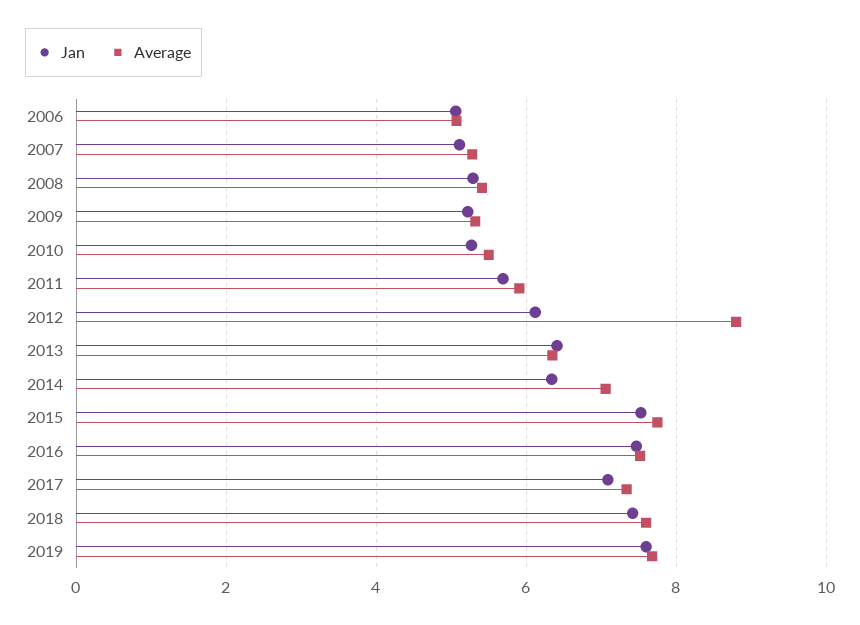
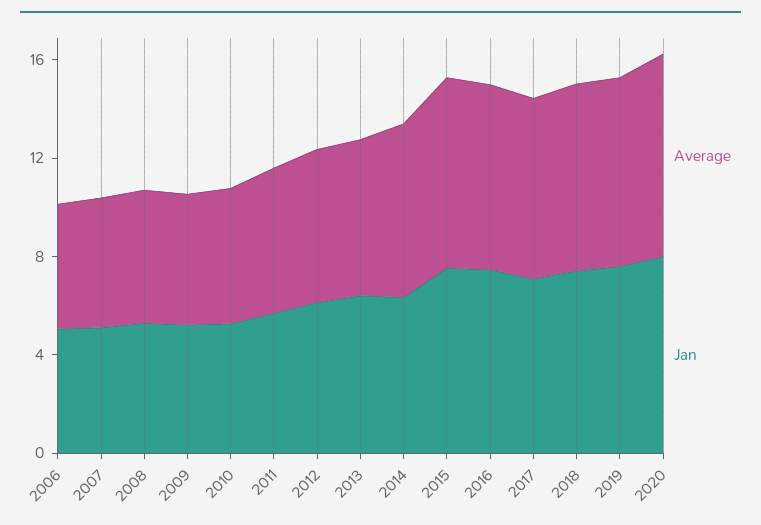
Average, 2012: 8.8 -> 6
Average, 2020: none -> 8
Jan, 2020: none -> 8

